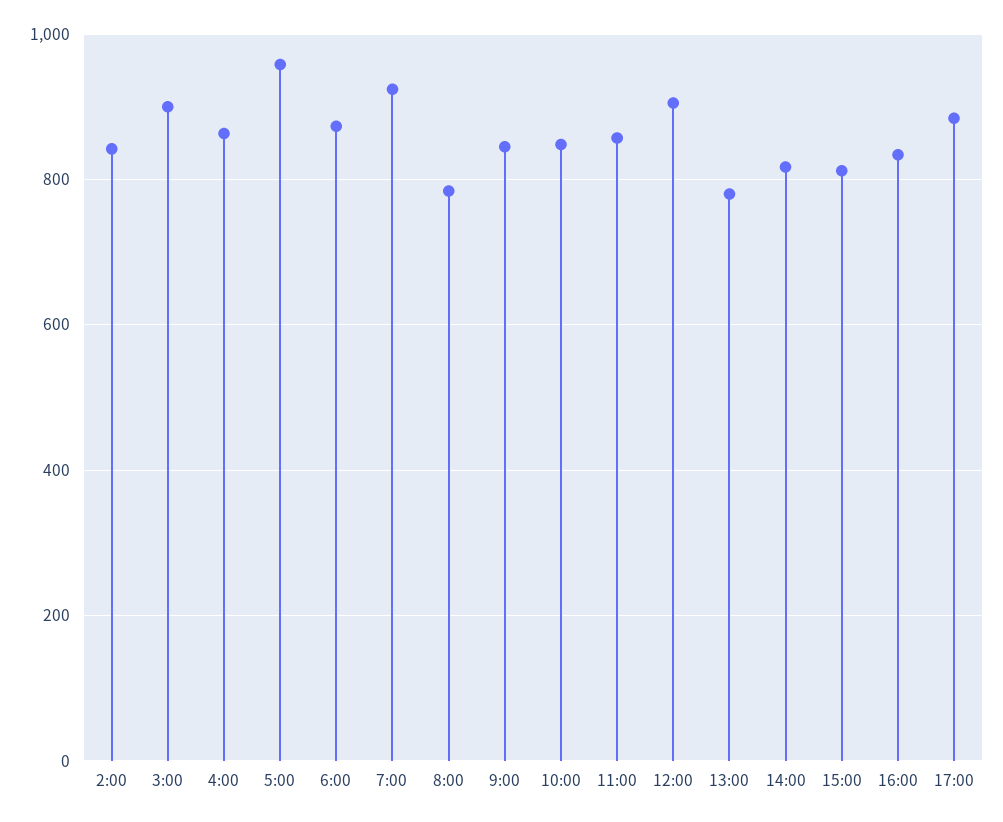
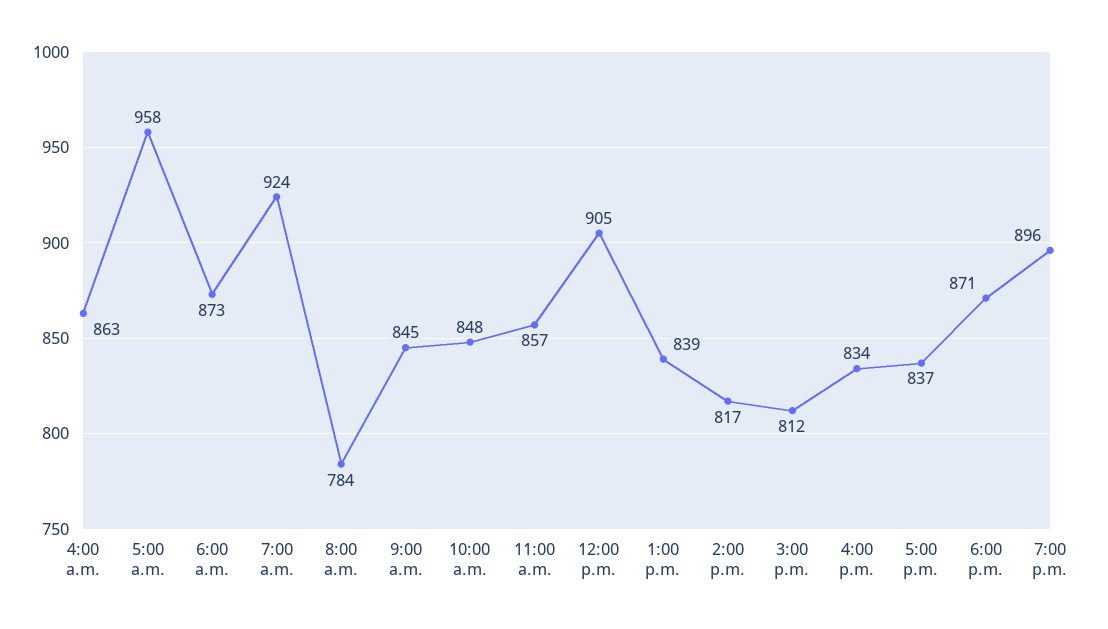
2:00: 840 -> none
3:00: 900 -> none
13:00: 780 -> 839
17:00: 880 -> 837
6:00 p.m.: none -> 871
7:00 p.m.: none -> 896

